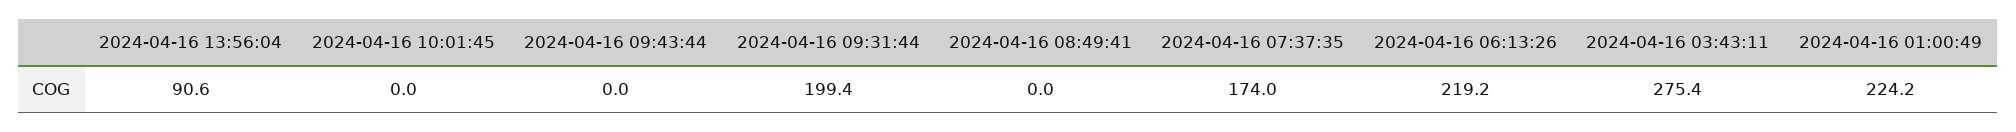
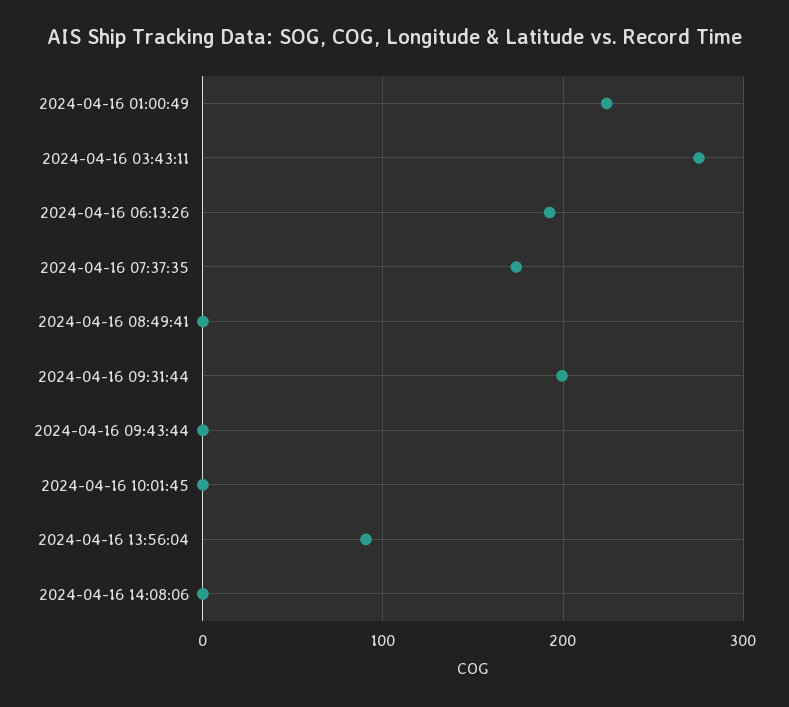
2024-04-16 06:13:26: 219.2 -> 190
2024-04-16 14:08:06: none -> 0

